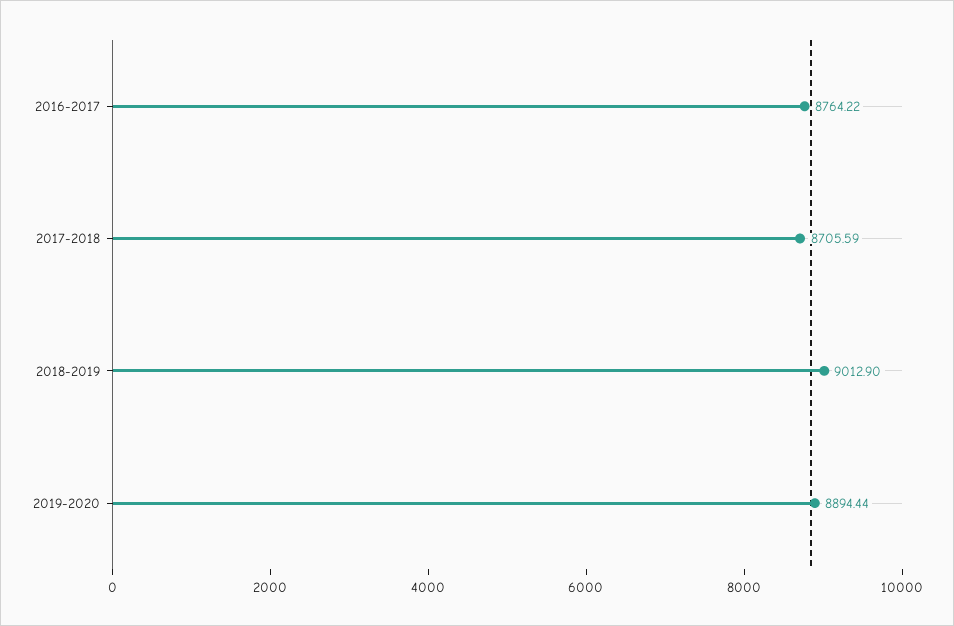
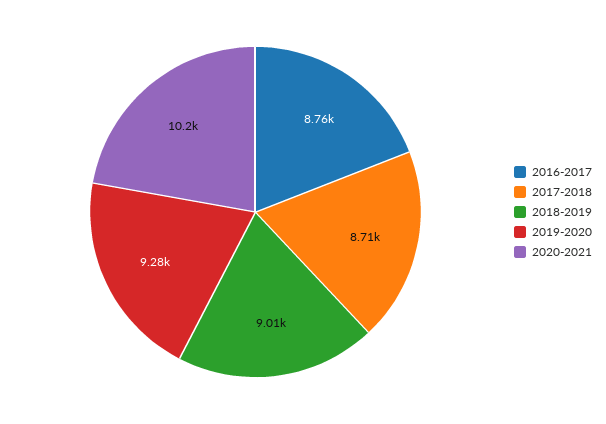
2019-2020: 8894.44 -> 9280
2020-2021: none -> 10200

